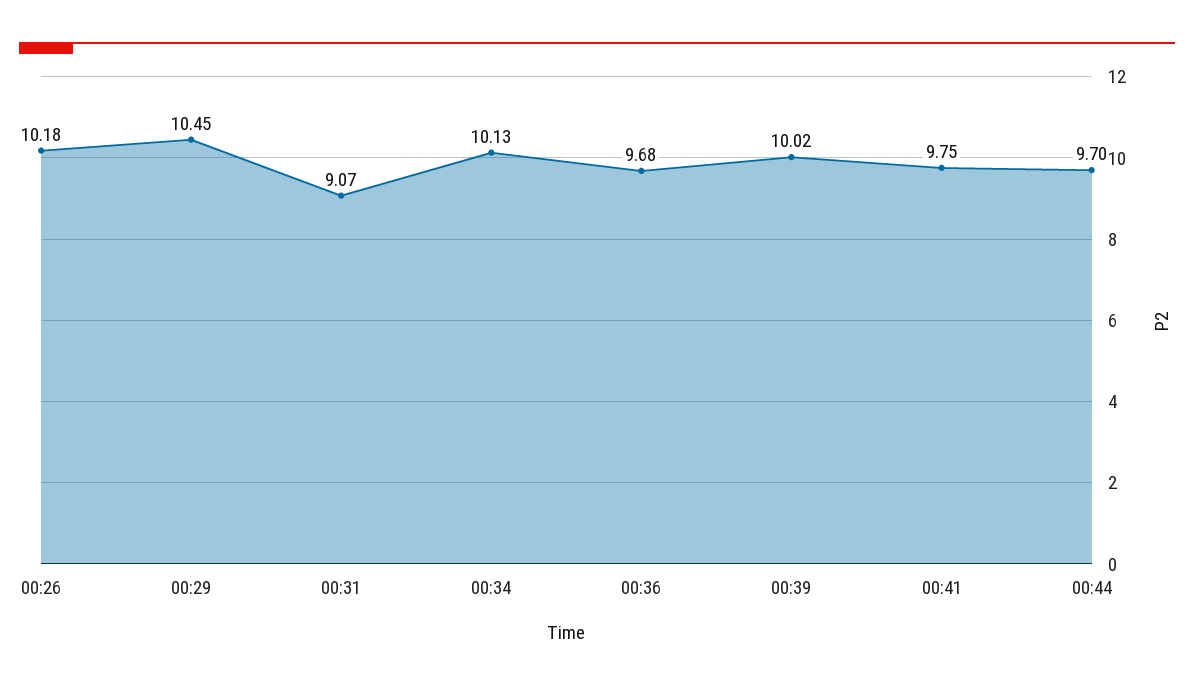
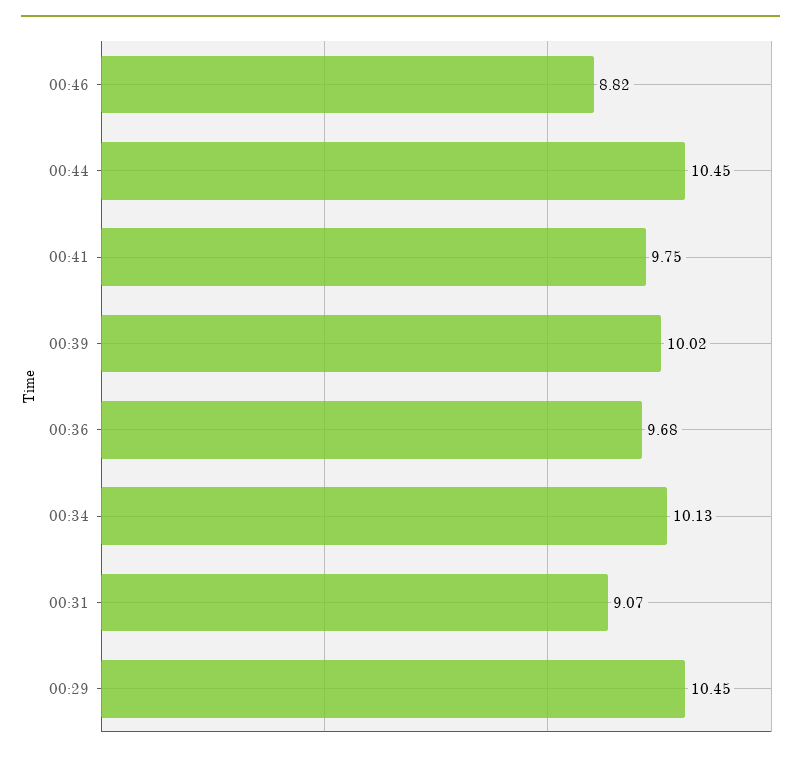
00:26: 10.18 -> none
00:44: 9.7 -> 10.45
00:46: none -> 8.82

